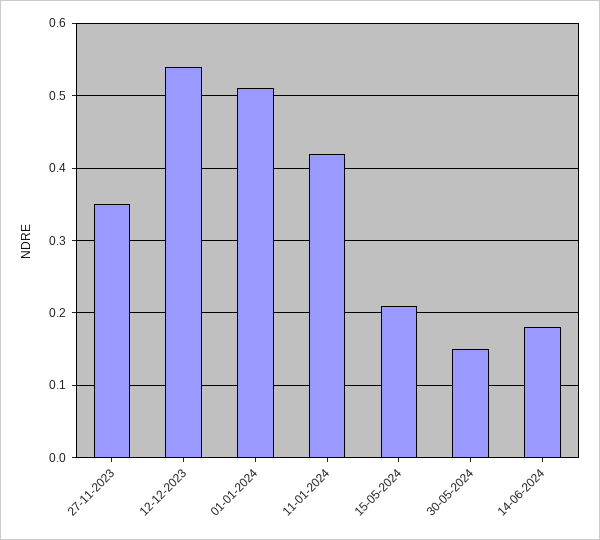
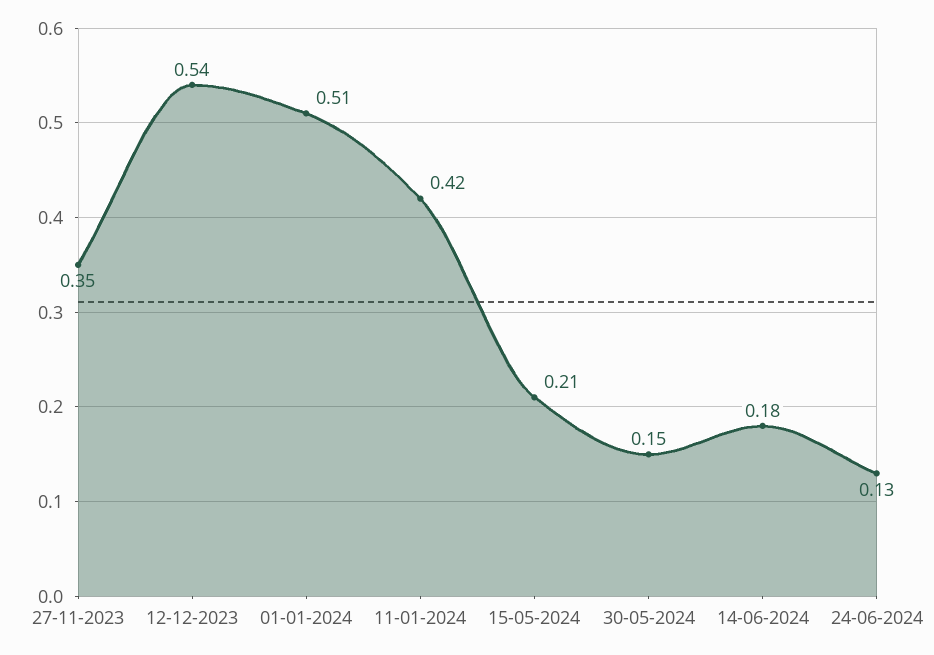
24-06-2024: none -> 0.13

